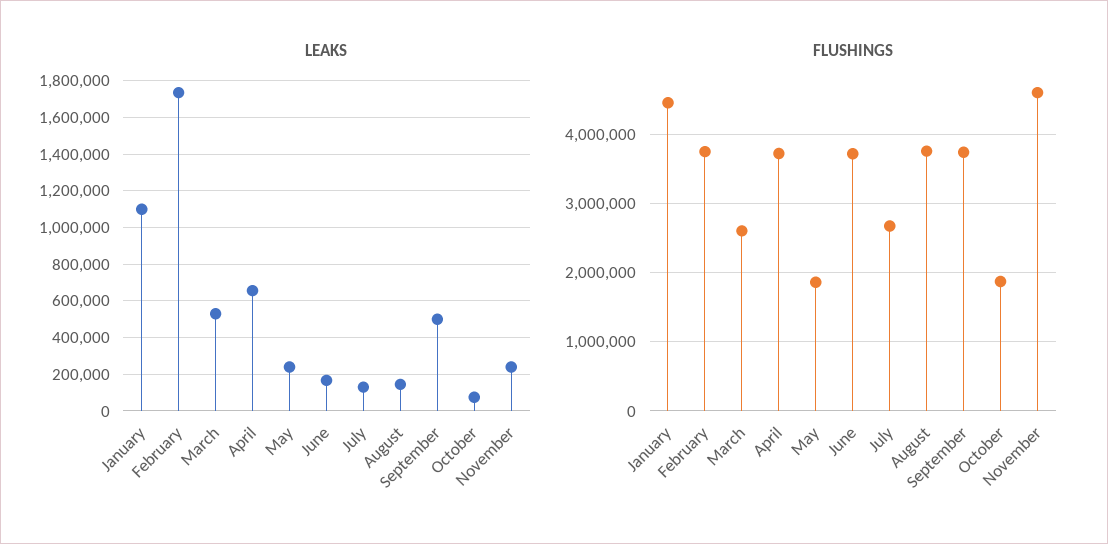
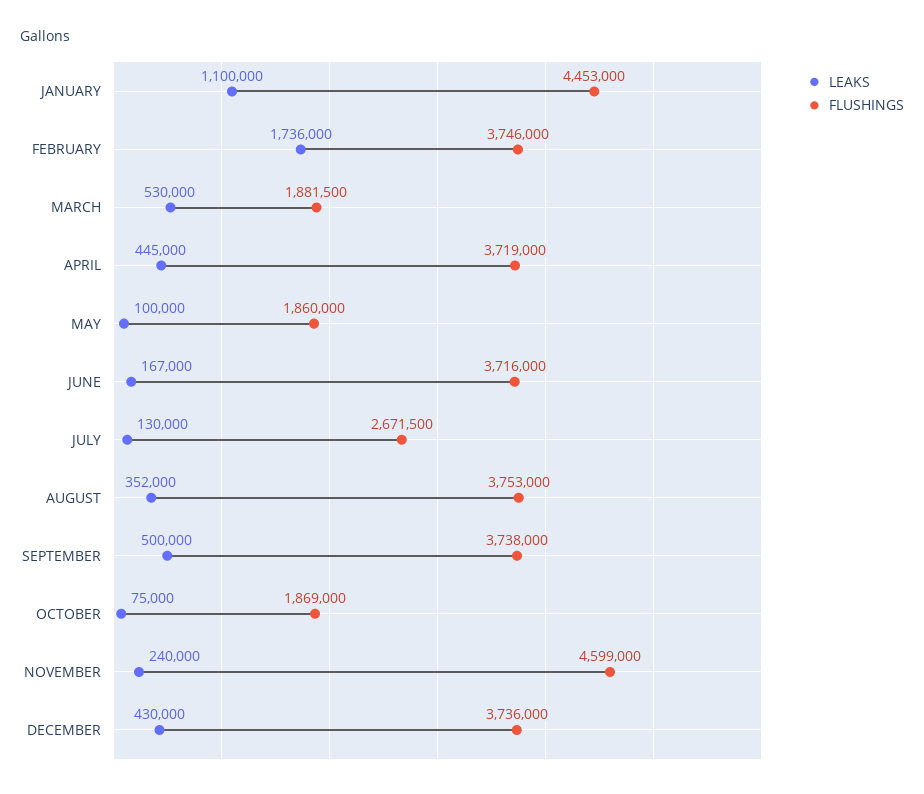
LEAKS, April: 650000 -> 445000
LEAKS, May: 250000 -> 100000
LEAKS, August: 150000 -> 352000
FLUSHINGS, March: 2600000 -> 1881500
LEAKS, DECEMBER: none -> 430000
FLUSHINGS, DECEMBER: none -> 3736000

